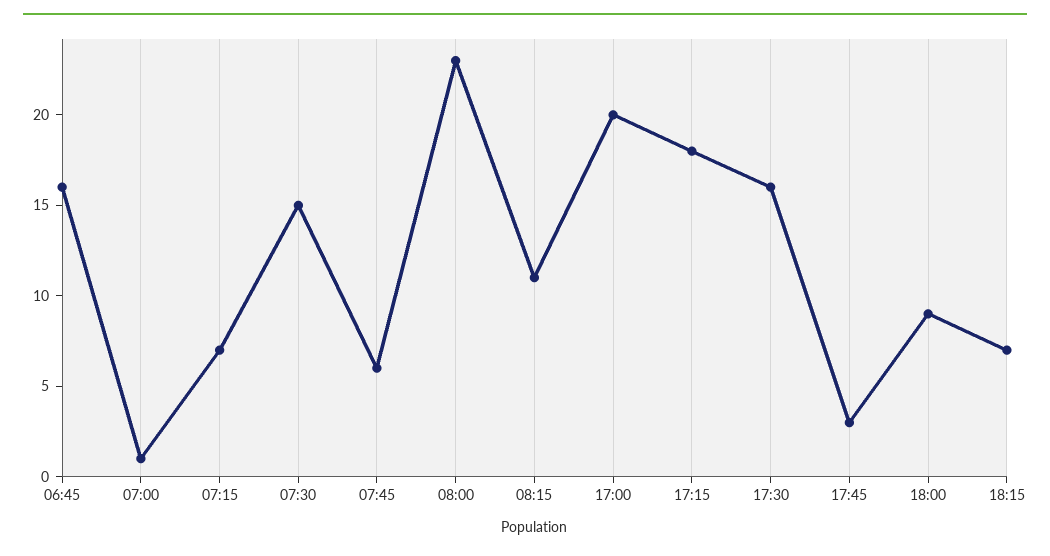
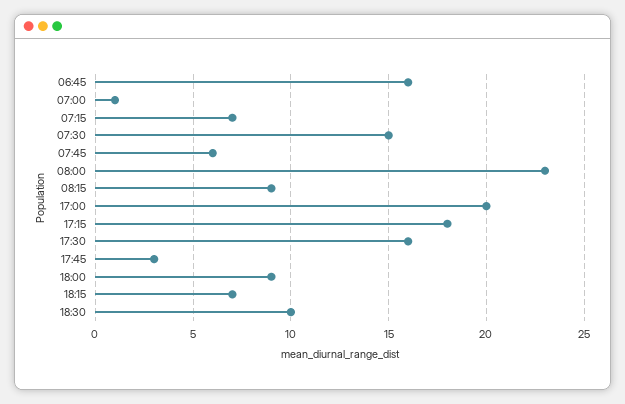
08:15: 11 -> 9
18:30: none -> 10

